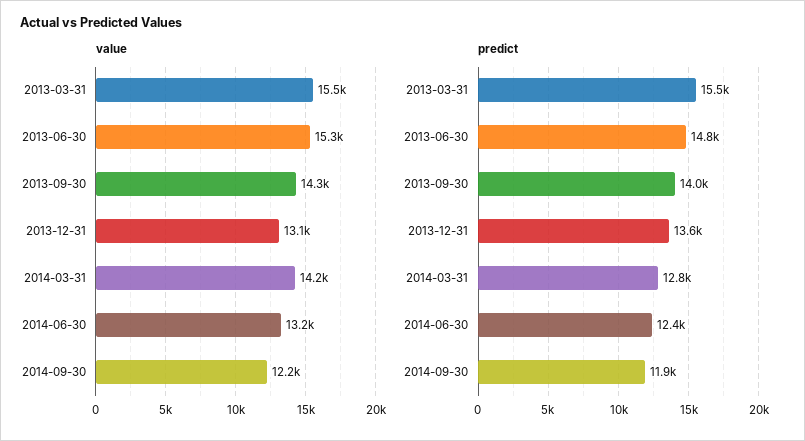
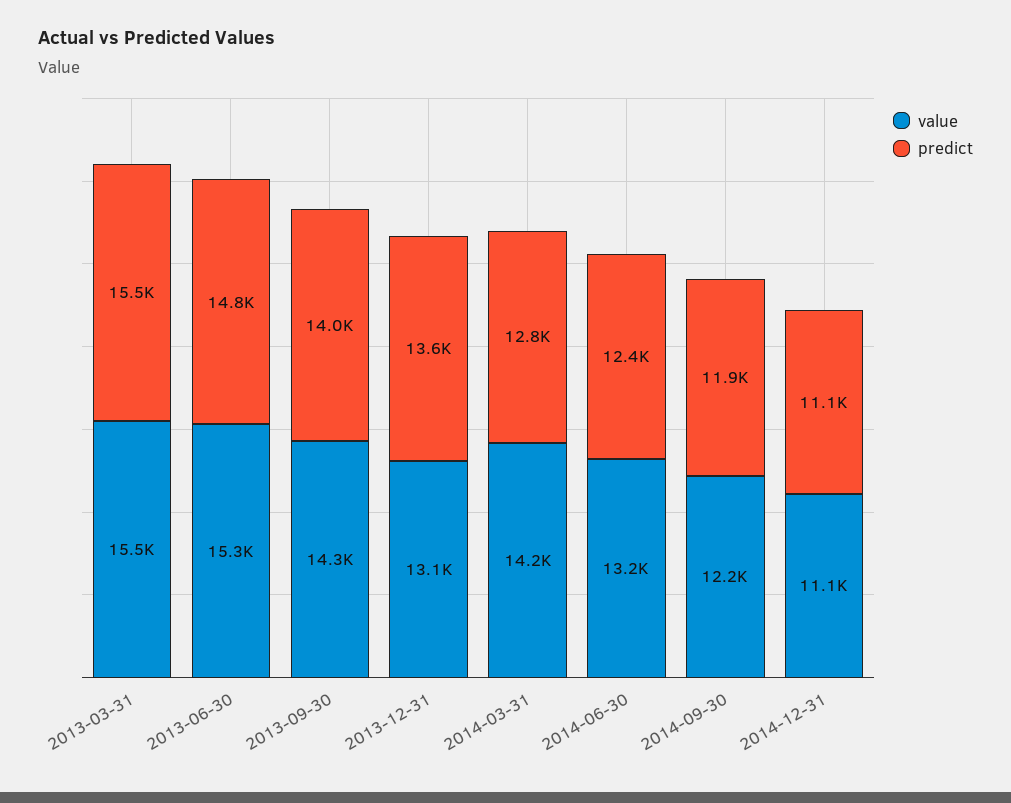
value, 2014-12-31: none -> 11100
predict, 2014-12-31: none -> 11100

